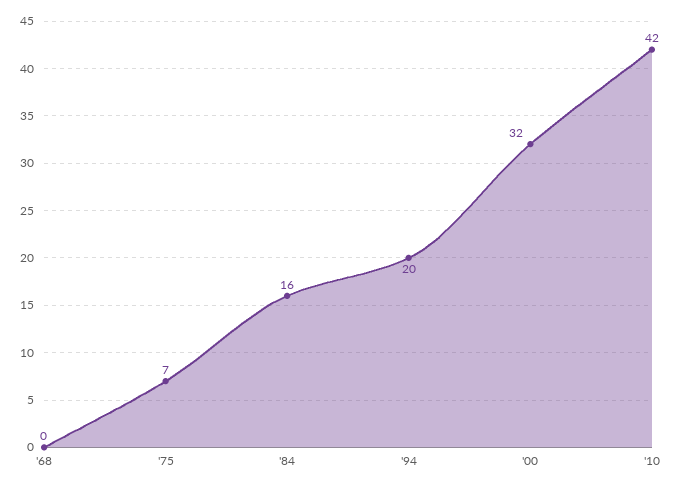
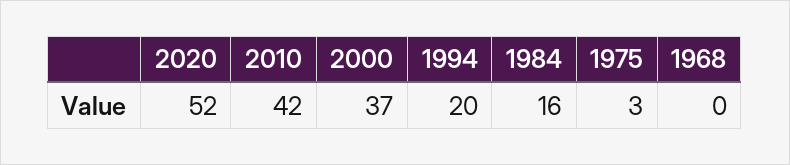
'75: 7 -> 3
'00: 32 -> 37
2020: none -> 52

